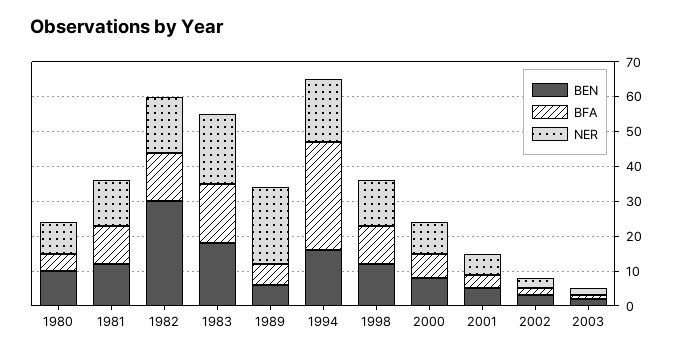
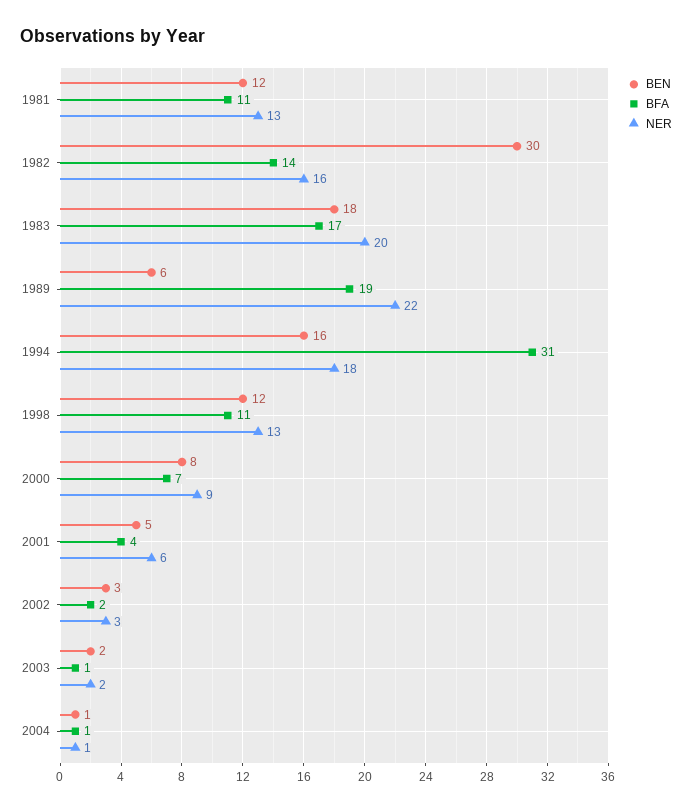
BEN, 1980: 10 -> none
BFA, 1980: 5 -> none
NER, 1980: 10 -> none
BFA, 1989: 5 -> 19
BEN, 2004: none -> 1
BFA, 2004: none -> 1
NER, 2004: none -> 1

